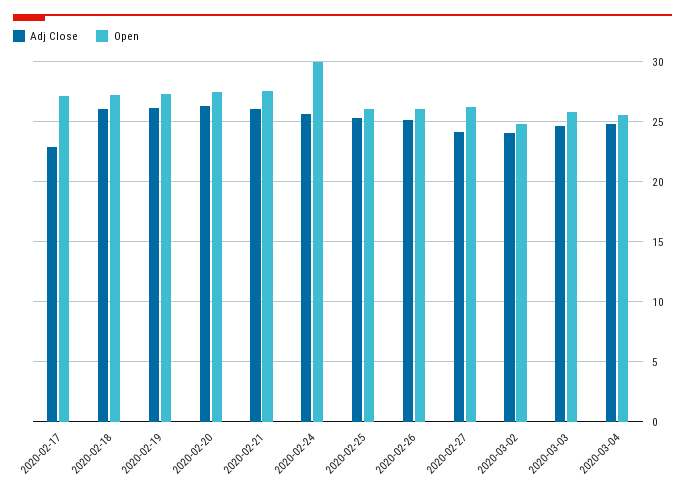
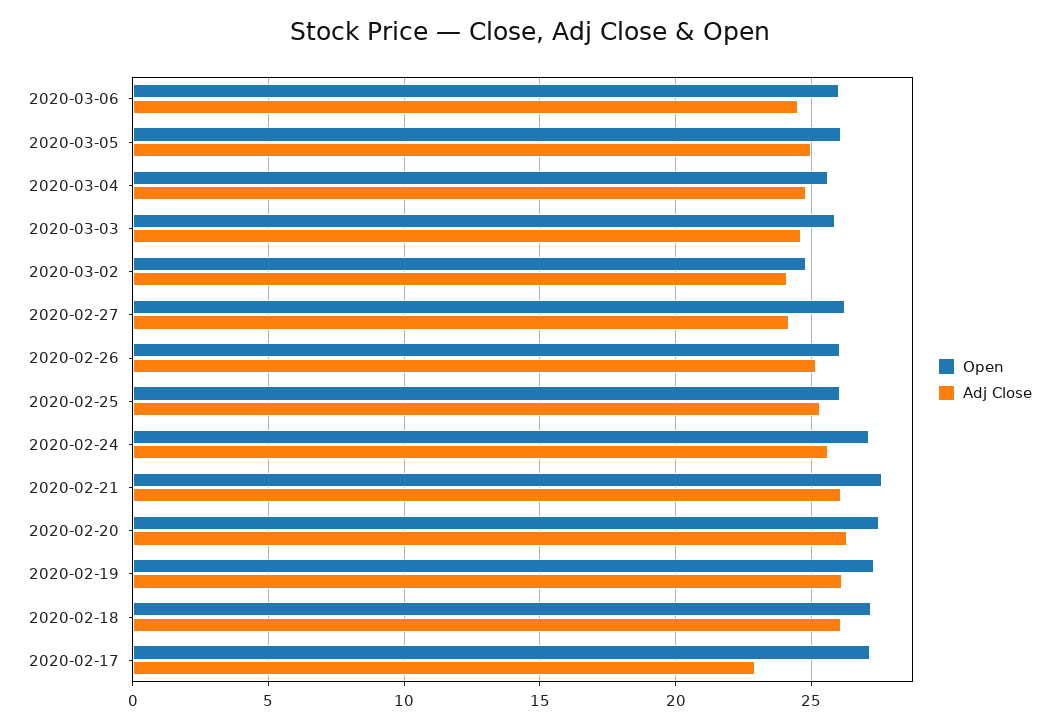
Open, 2020-02-24: 30 -> 27
Open, 2020-03-06: none -> 26
Adj Close, 2020-03-06: none -> 24.5
Open, 2020-03-05: none -> 26
Adj Close, 2020-03-05: none -> 25

